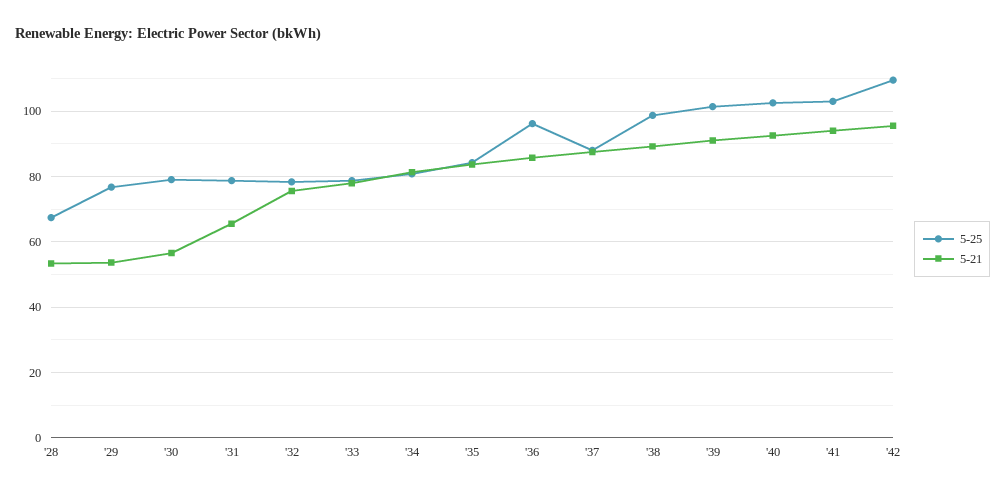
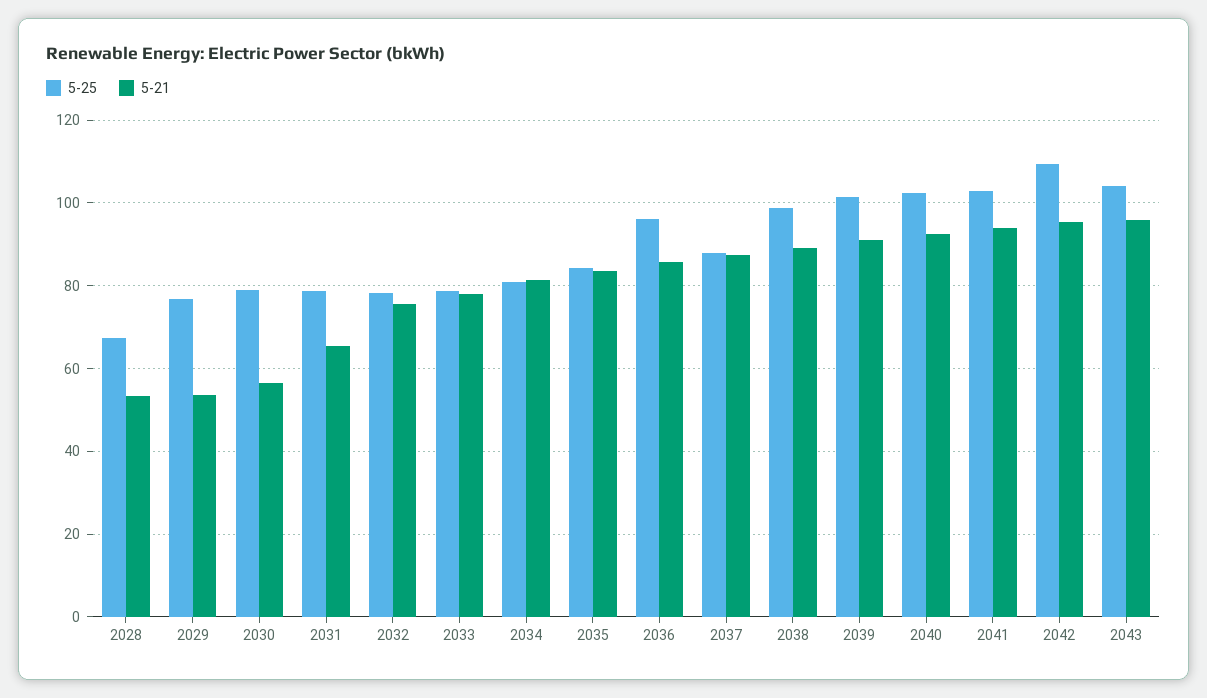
5-25, 2043: none -> 104
5-21, 2043: none -> 96

